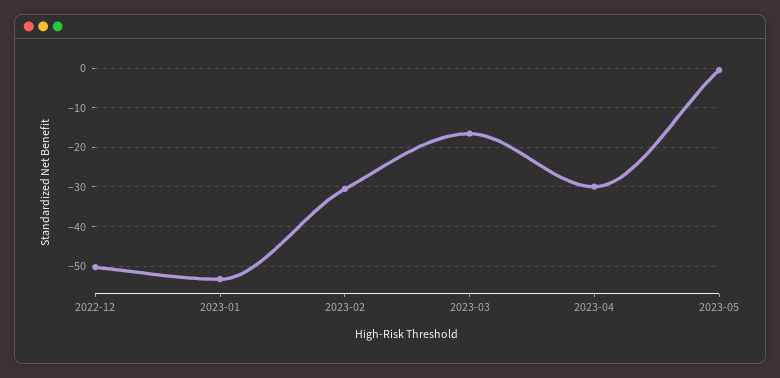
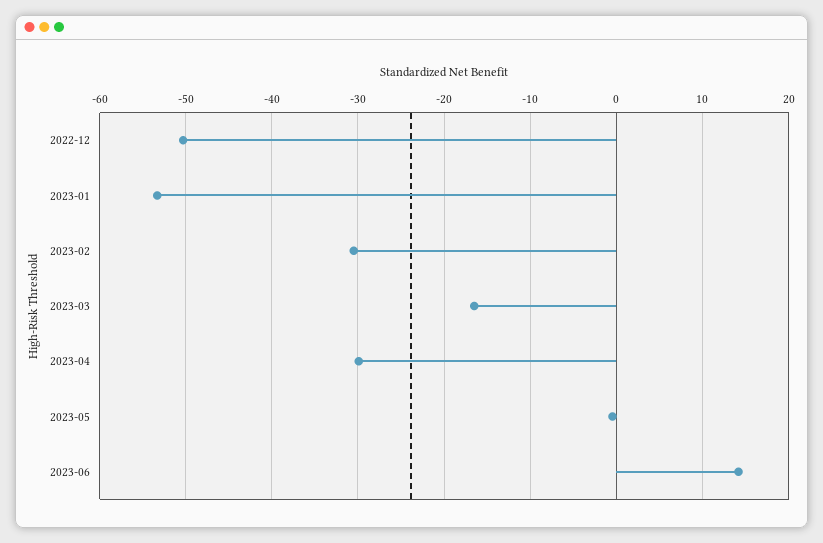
2023-06: none -> 14

